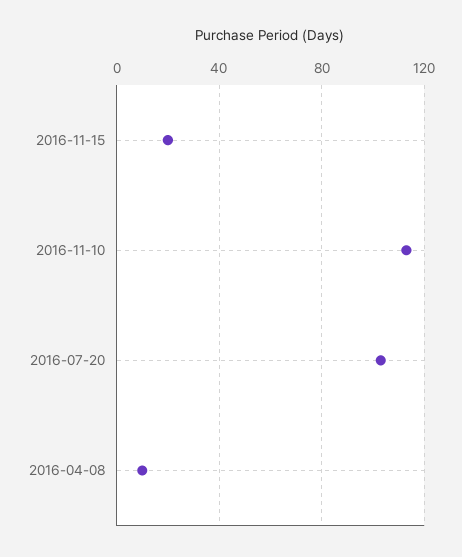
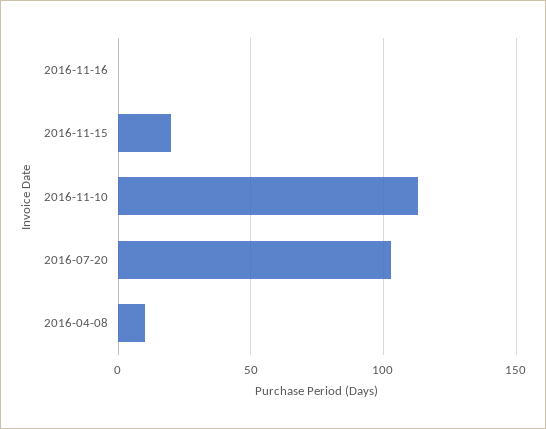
2016-11-16: none -> 0

